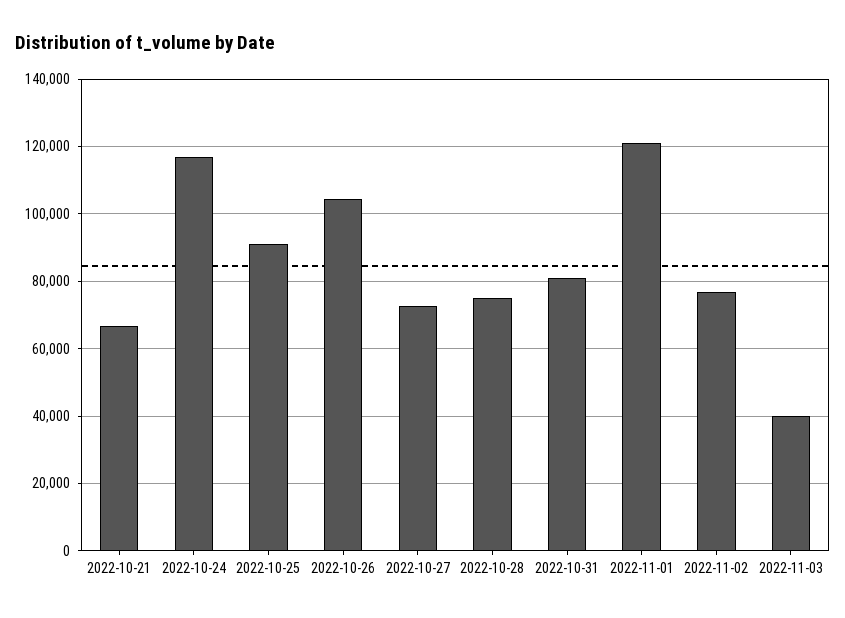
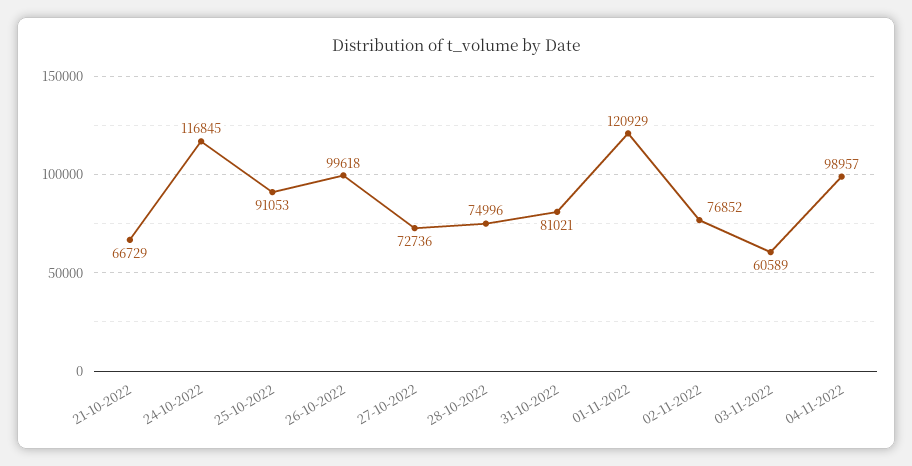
2022-10-26: 104000 -> 99618
2022-11-03: 40000 -> 60589
04-11-2022: none -> 98957

